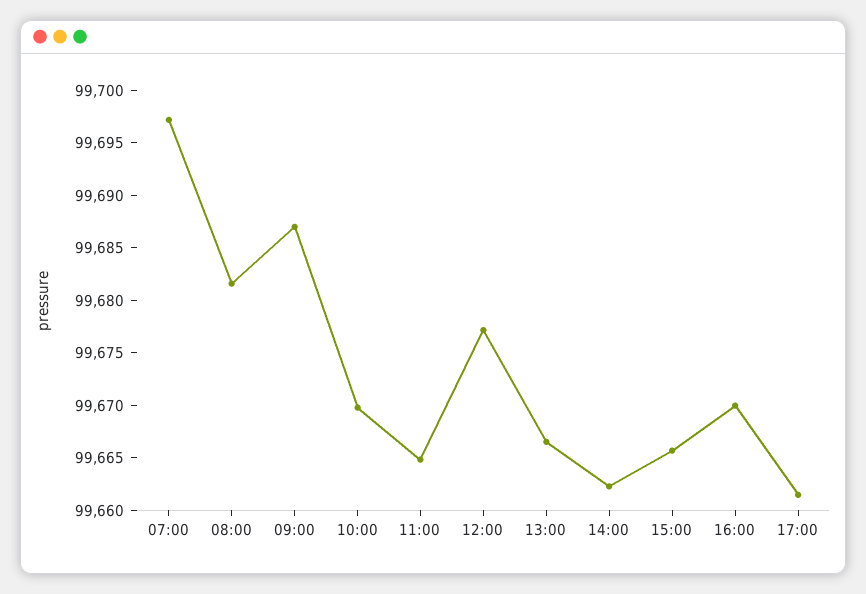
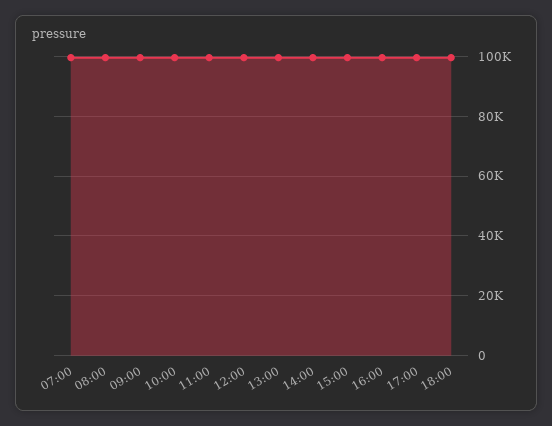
18:00: none -> 100000

